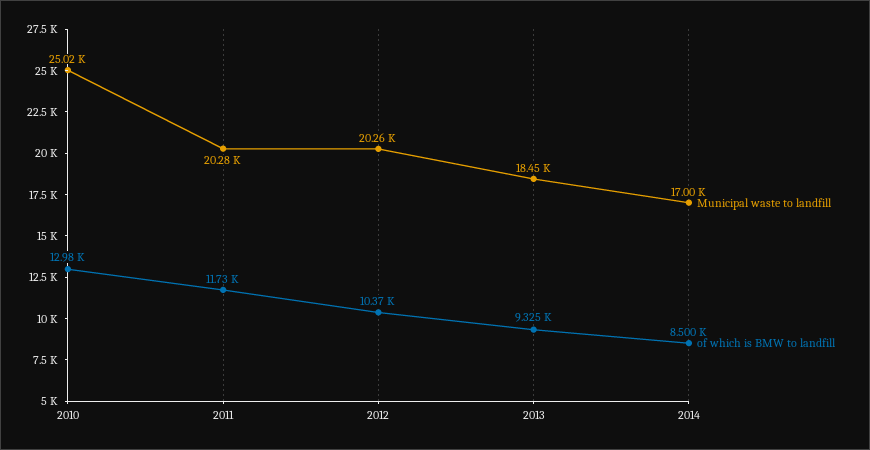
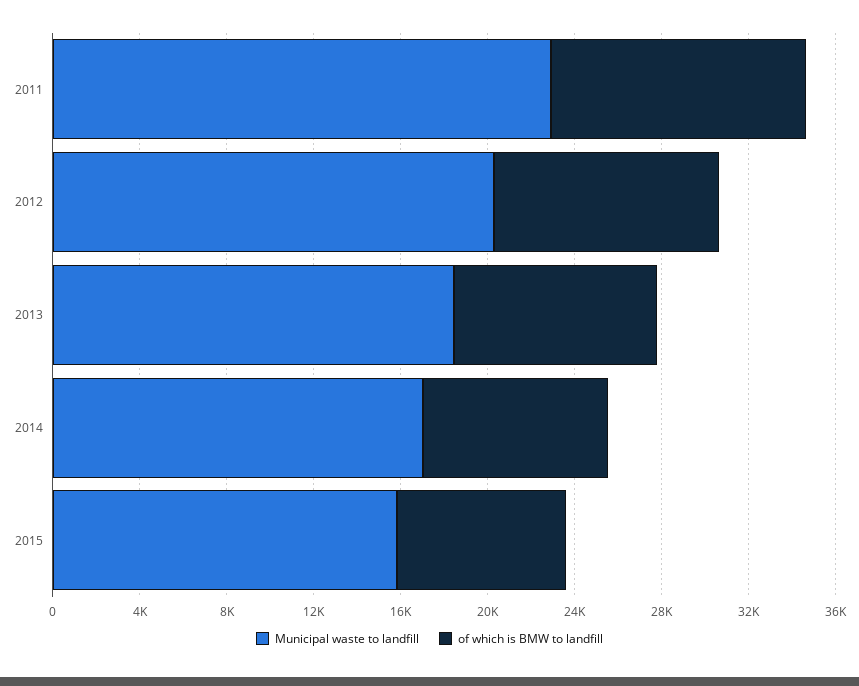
Municipal waste to landfill, 2010: 25020 -> none
of which is BMW to landfill, 2010: 12980 -> none
Municipal waste to landfill, 2011: 20280 -> 23000
Municipal waste to landfill, 2015: none -> 16000
of which is BMW to landfill, 2015: none -> 8000

